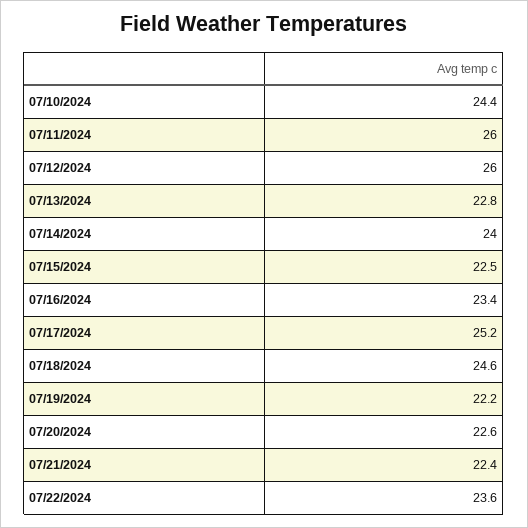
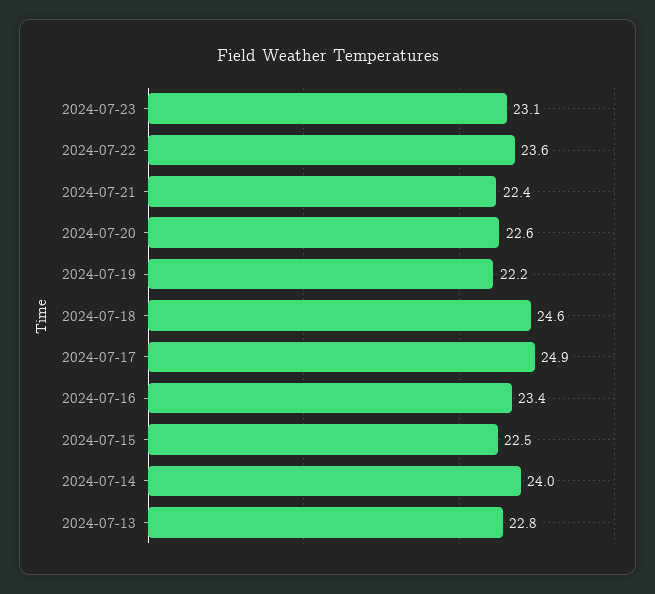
07/10/2024: 24.4 -> none
07/11/2024: 26 -> none
07/12/2024: 26 -> none
07/17/2024: 25.2 -> 24.9
2024-07-23: none -> 23.1

